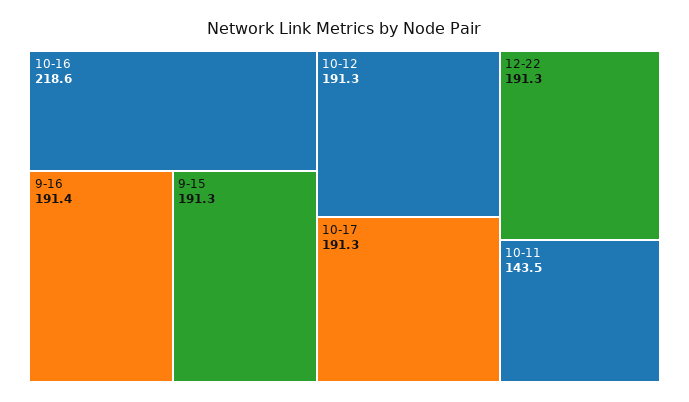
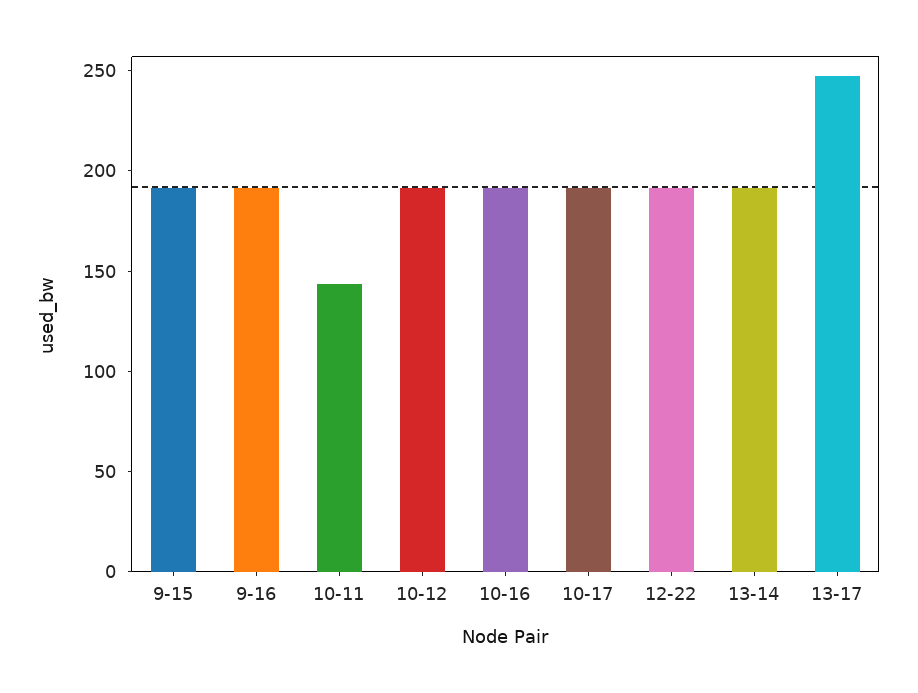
10-16: 218.6 -> 190
13-14: none -> 190
13-17: none -> 250

